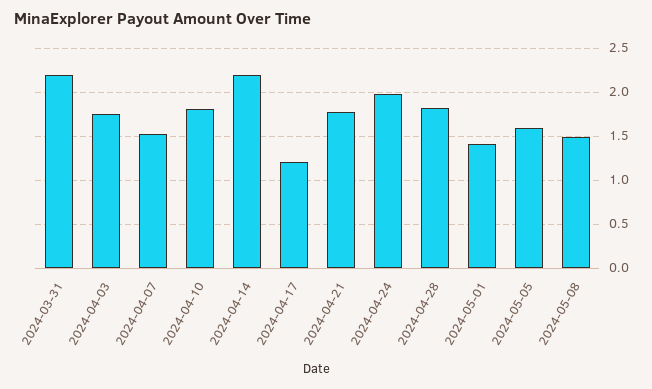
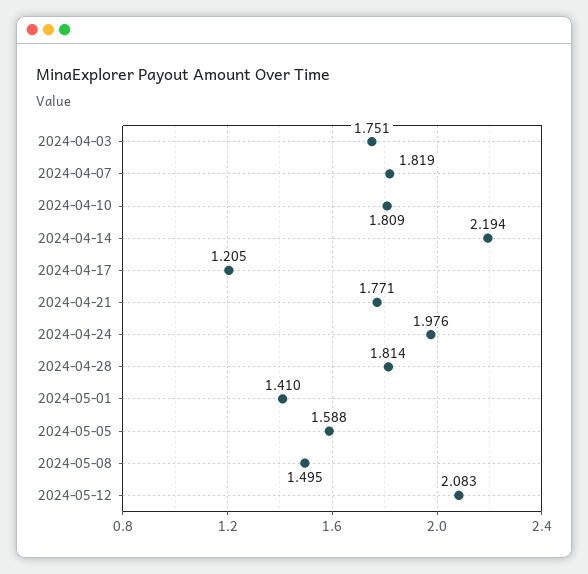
2024-03-31: 2.2 -> none
2024-04-07: 1.5 -> 1.819
2024-05-12: none -> 2.083

